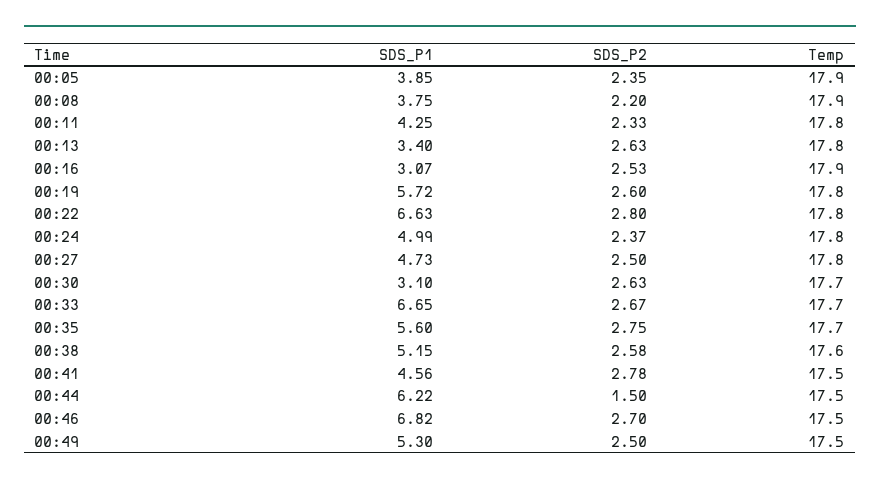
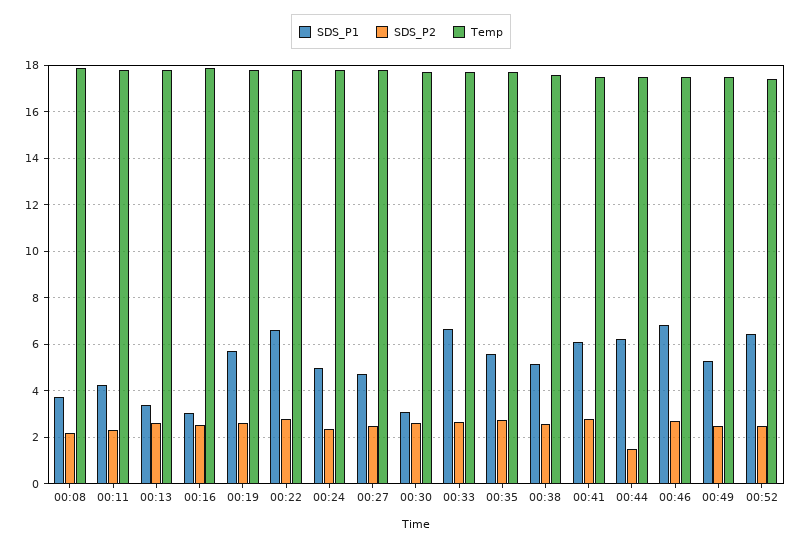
SDS_P1, 00:05: 3.85 -> none
SDS_P2, 00:05: 2.35 -> none
Temp, 00:05: 17.9 -> none
SDS_P1, 00:41: 4.56 -> 6
SDS_P1, 00:52: none -> 6.5
SDS_P2, 00:52: none -> 2.5
Temp, 00:52: none -> 17.5

